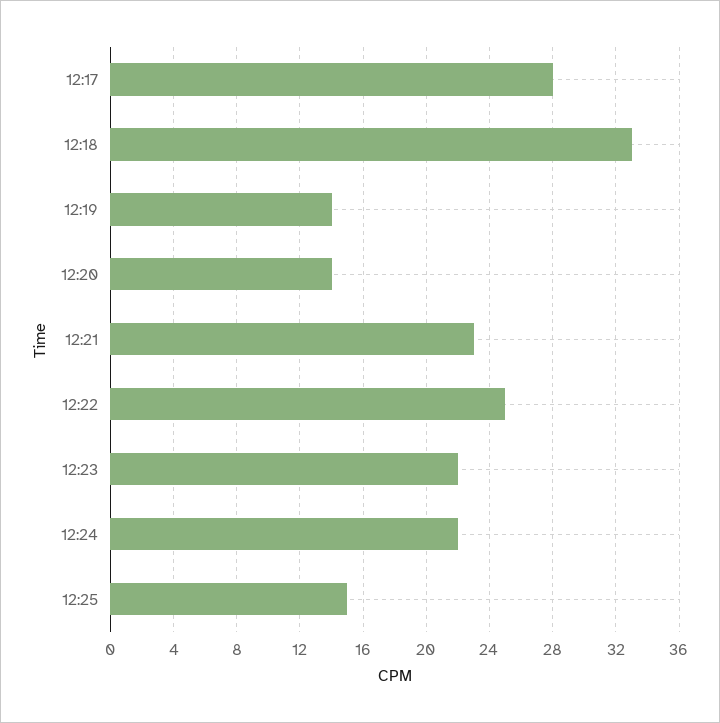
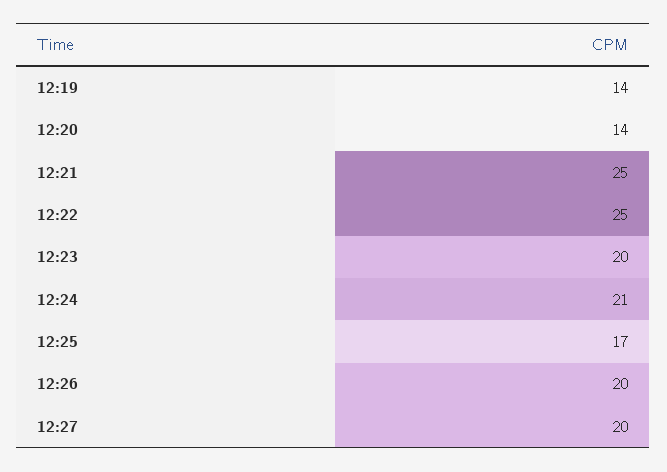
12:17: 28 -> none
12:18: 33 -> none
12:21: 23 -> 25
12:23: 22 -> 20
12:24: 22 -> 21
12:25: 15 -> 17
12:26: none -> 20
12:27: none -> 20

